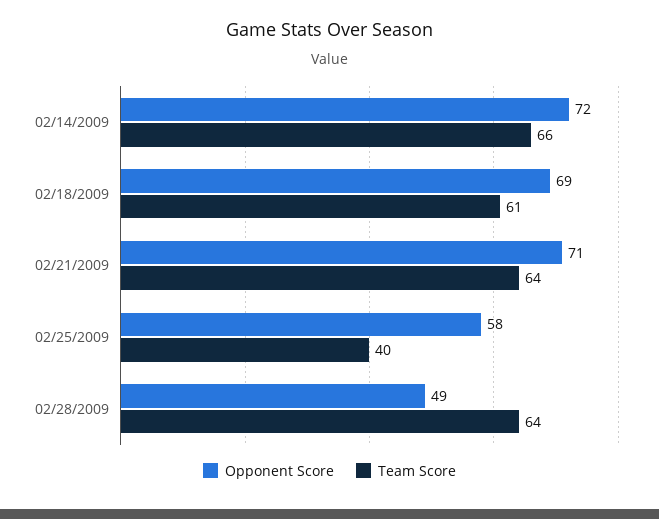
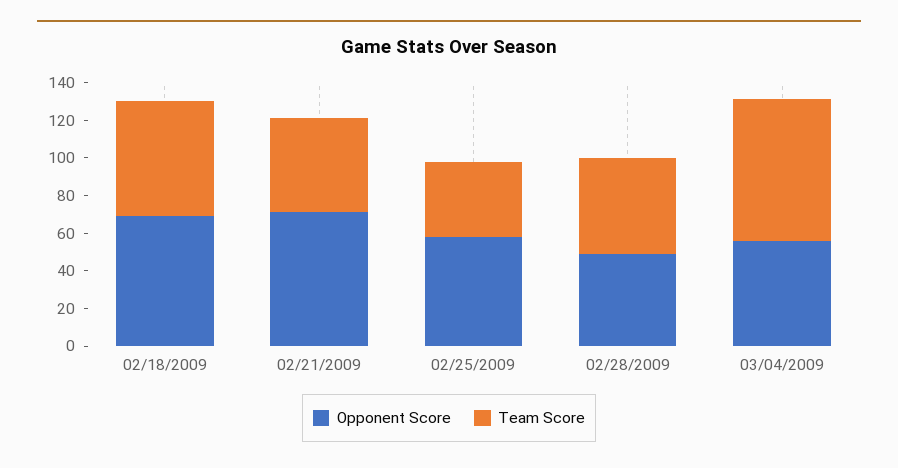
Opponent Score, 02/14/2009: 72 -> none
Team Score, 02/14/2009: 66 -> none
Team Score, 02/21/2009: 64 -> 50
Team Score, 02/28/2009: 64 -> 50
Opponent Score, 03/04/2009: none -> 55
Team Score, 03/04/2009: none -> 75

